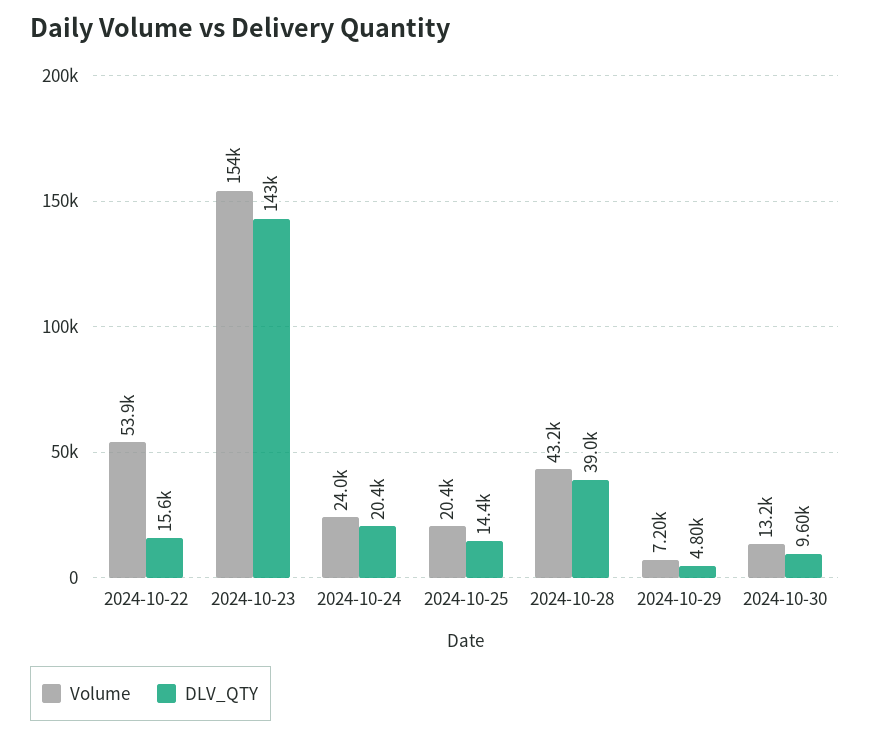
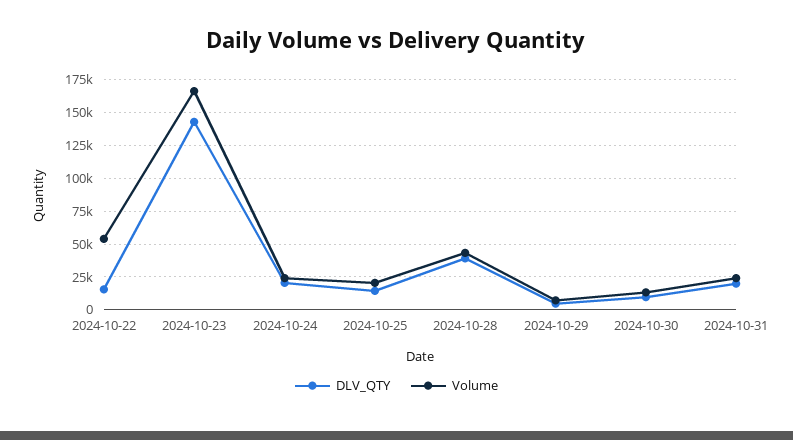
Volume, 2024-10-23: 154000 -> 165000
DLV_QTY, 2024-10-31: none -> 20000
Volume, 2024-10-31: none -> 25000

